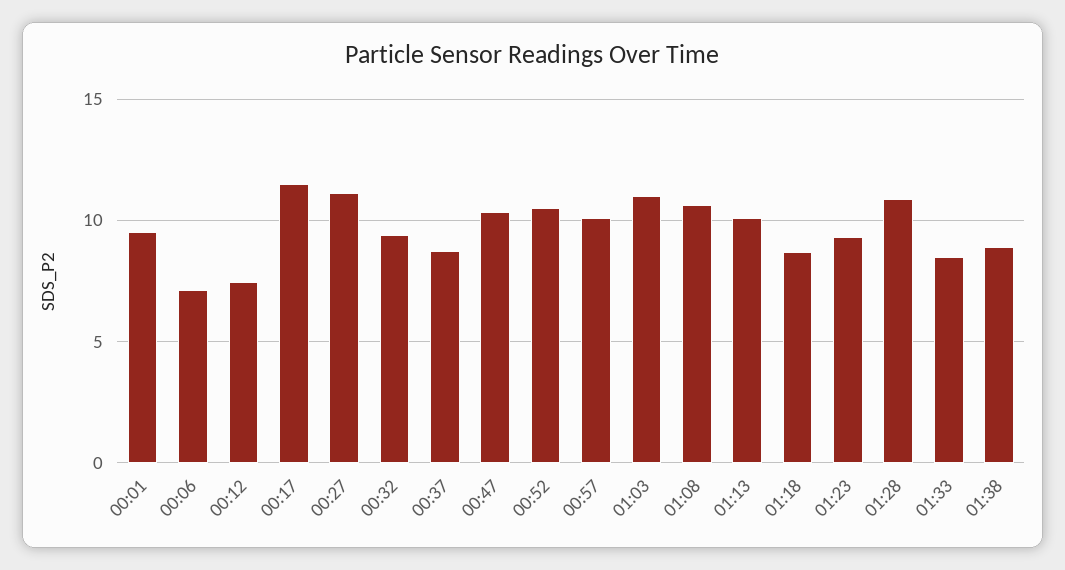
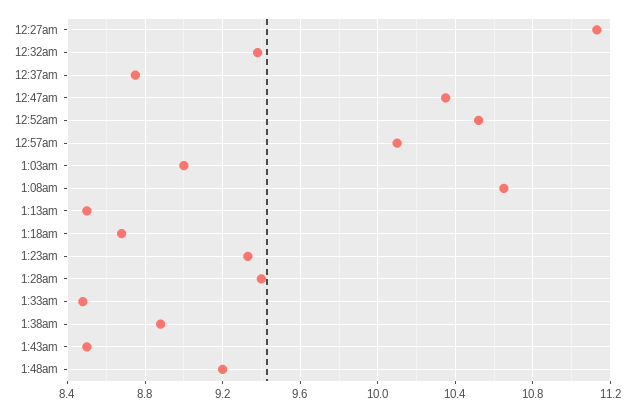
00:01: 9.5 -> none
00:06: 7 -> none
00:12: 7.5 -> none
00:17: 11.5 -> none
01:03: 11 -> 9
01:13: 10 -> 8.5
01:28: 11 -> 9.4
1:43am: none -> 8.5
1:48am: none -> 9.2

